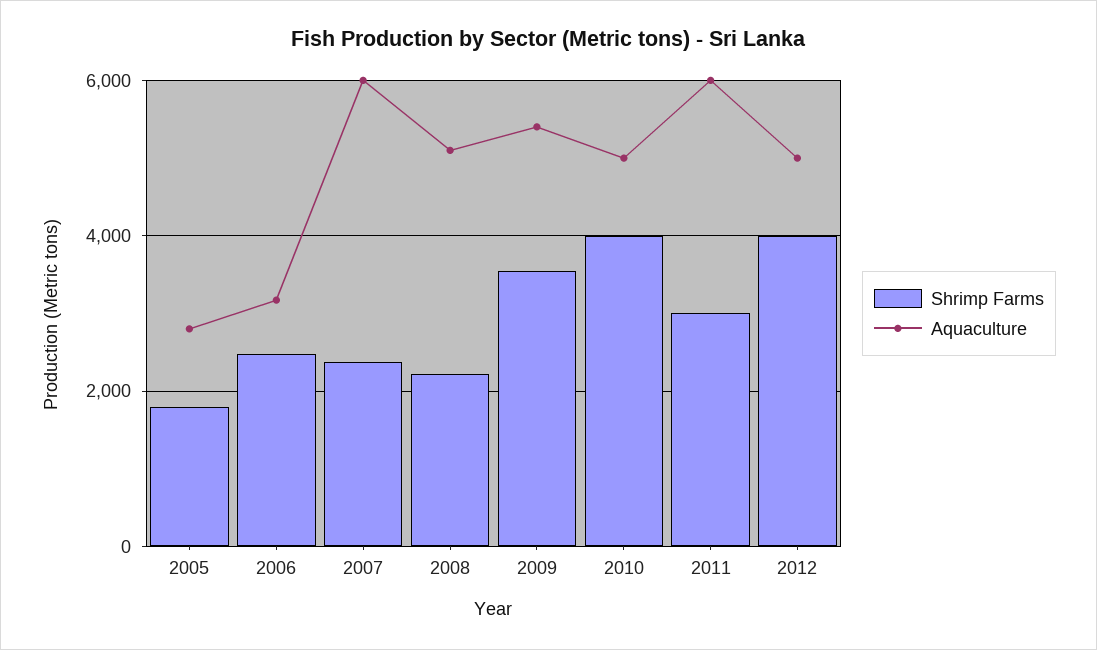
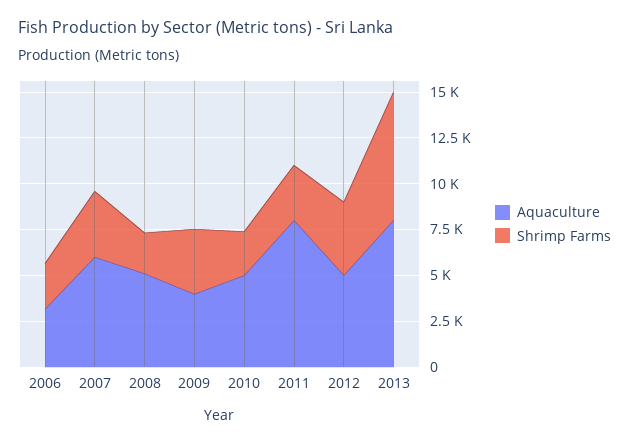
Shrimp Farms, 2005: 1800 -> none
Aquaculture, 2005: 2800 -> none
Shrimp Farms, 2007: 2400 -> 3500
Aquaculture, 2009: 5400 -> 4000
Shrimp Farms, 2010: 4000 -> 2500
Aquaculture, 2011: 6000 -> 8000
Aquaculture, 2013: none -> 8000
Shrimp Farms, 2013: none -> 7000

